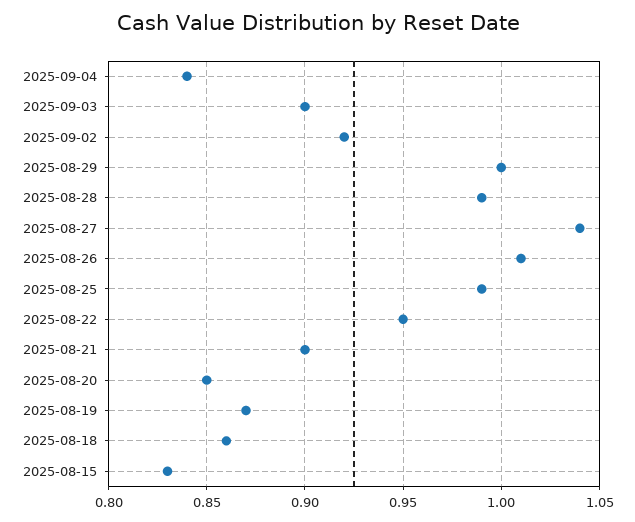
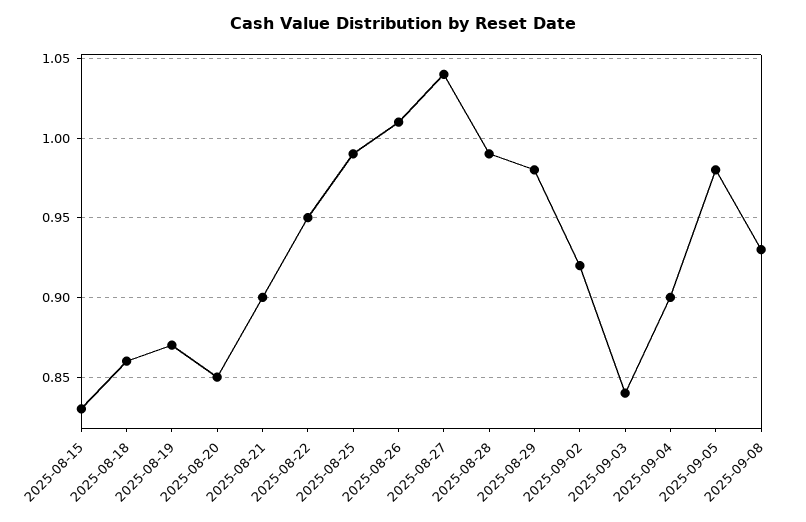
2025-09-04: 0.84 -> 0.9
2025-09-03: 0.9 -> 0.84
2025-08-29: 1 -> 0.98
2025-09-05: none -> 0.98
2025-09-08: none -> 0.93

